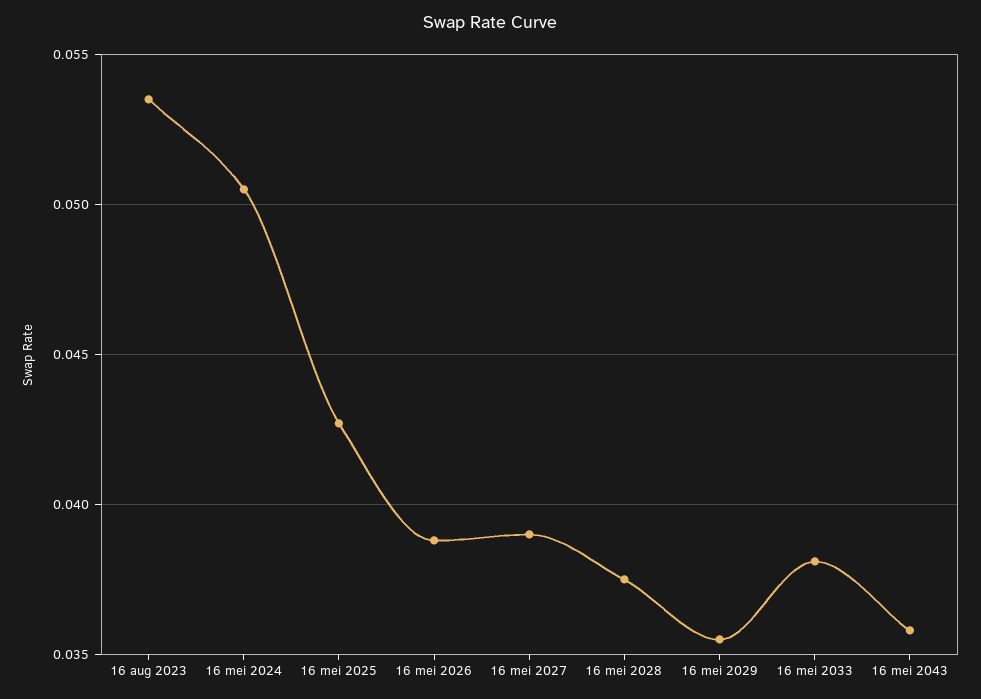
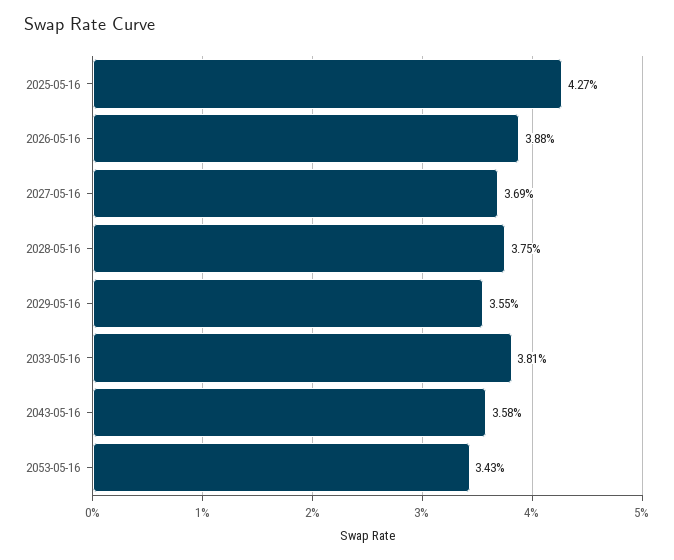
16 aug 2023: 0.0535 -> none
16 mei 2024: 0.0505 -> none
16 mei 2027: 0.039 -> 0.0369
2053-05-16: none -> 0.0343

